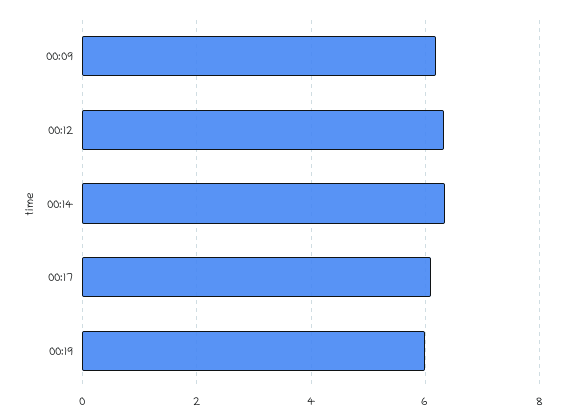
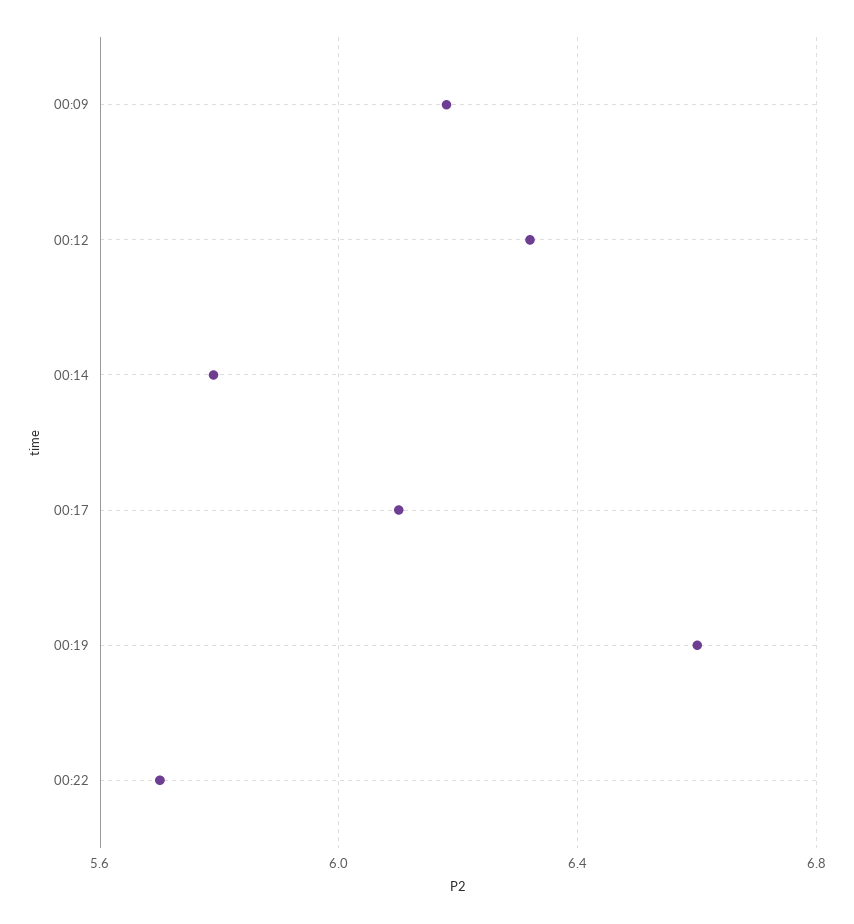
00:14: 6.4 -> 5.8
00:19: 6 -> 6.6
00:22: none -> 5.7

